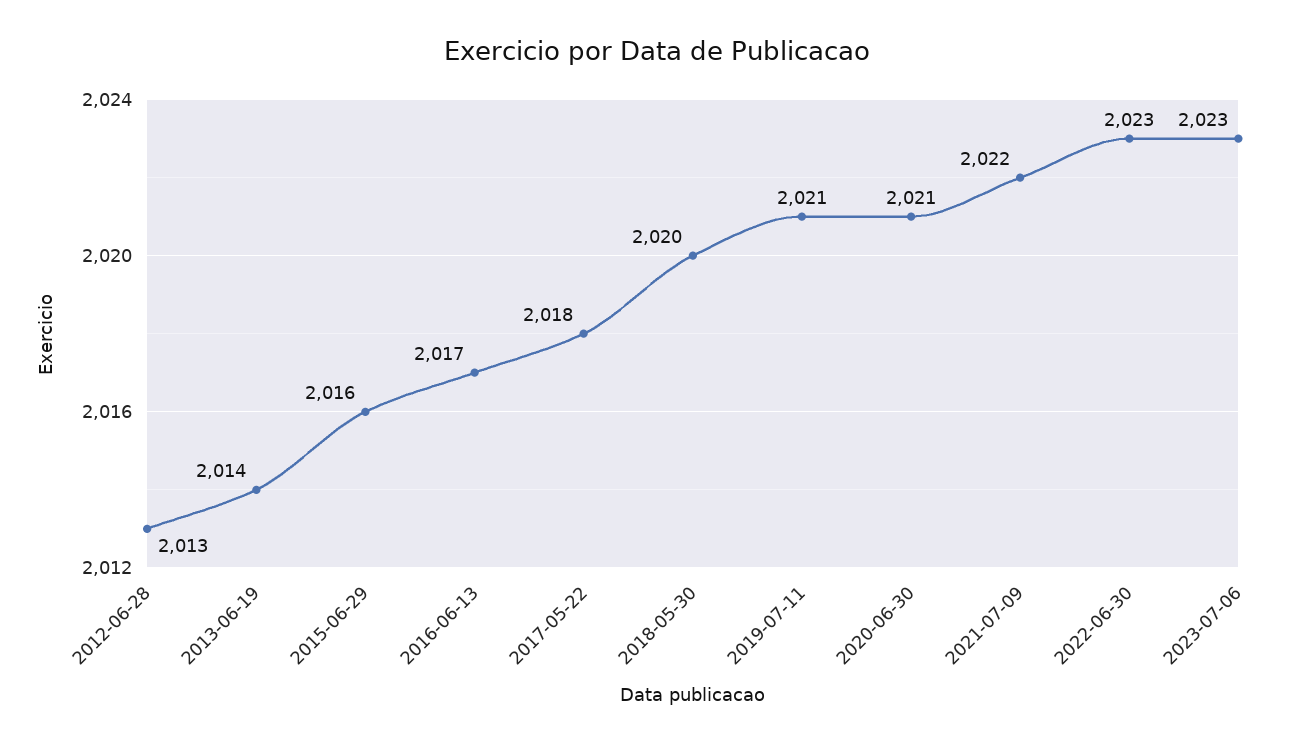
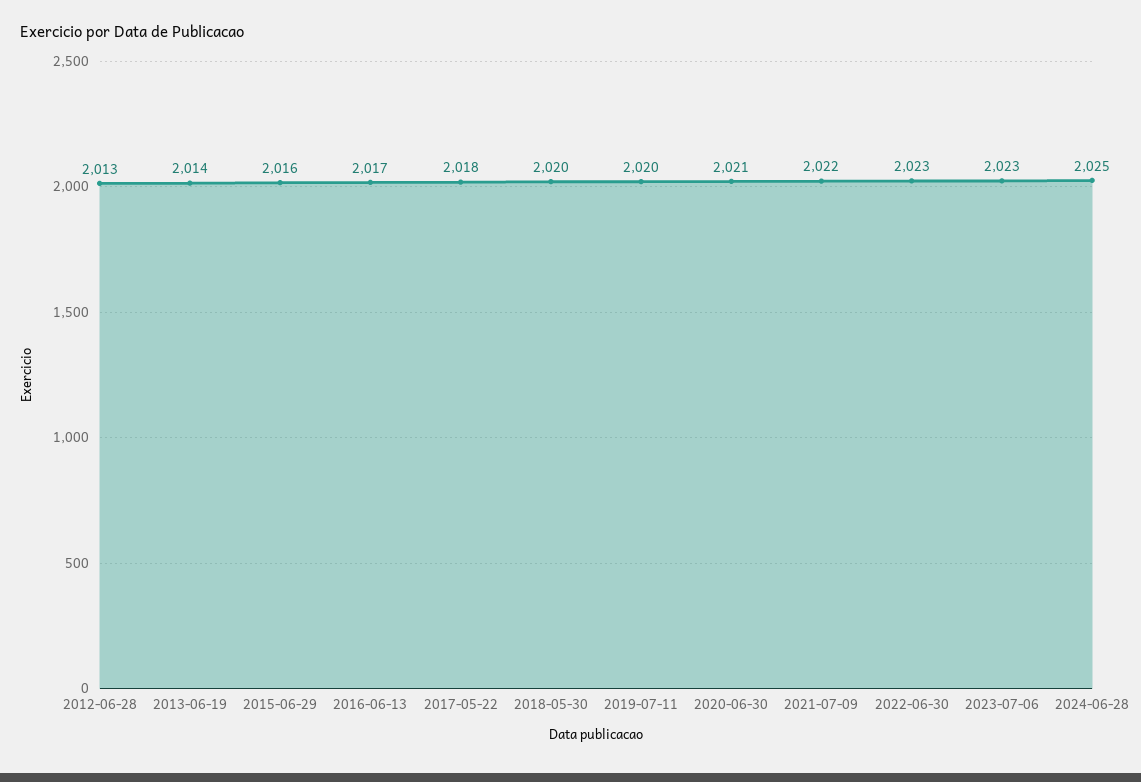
2019-07-11: 2021 -> 2020
2024-06-28: none -> 2025

